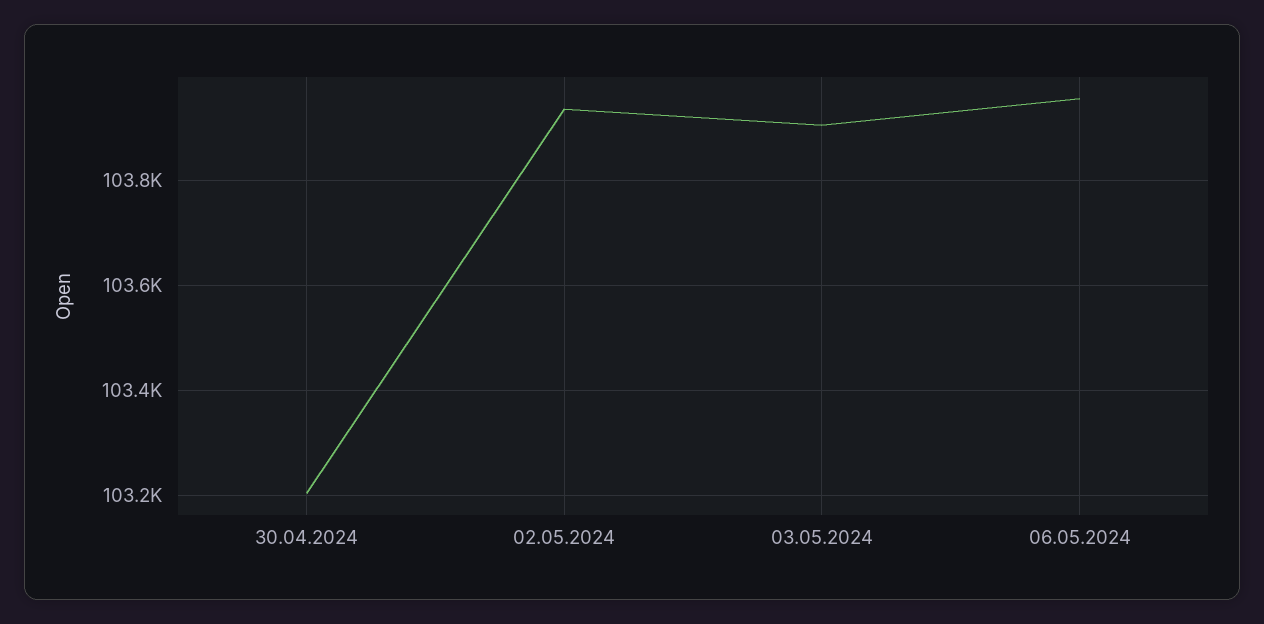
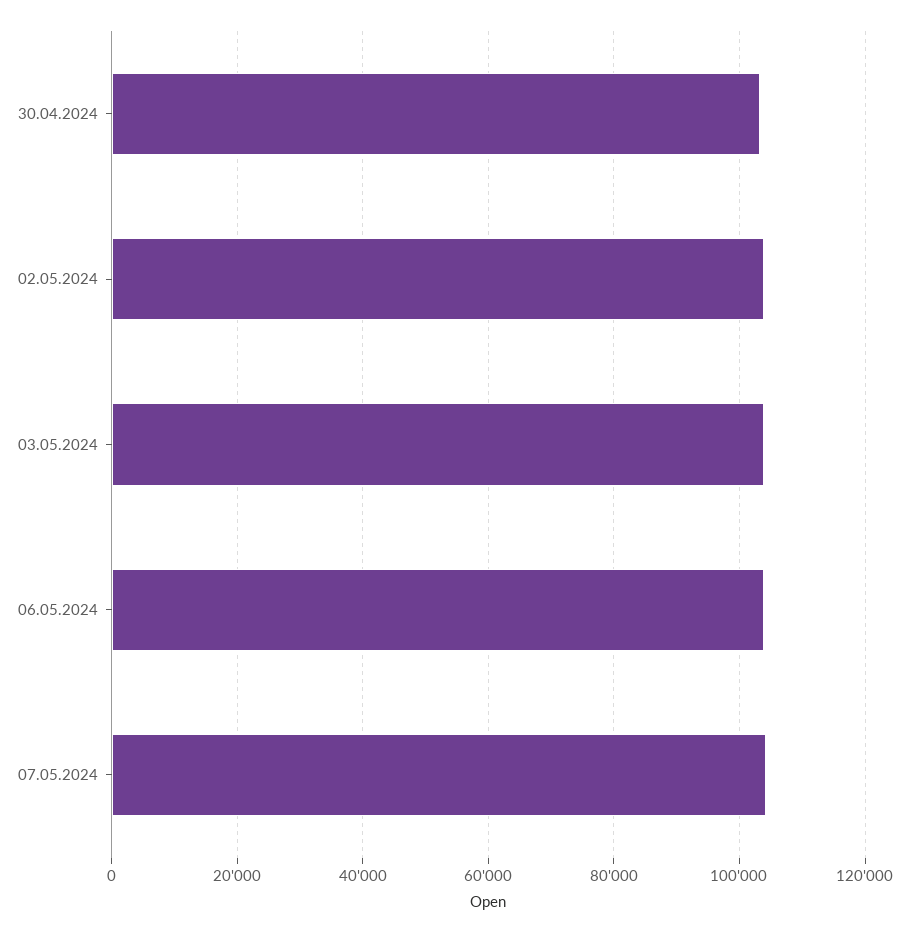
07.05.2024: none -> 104000

